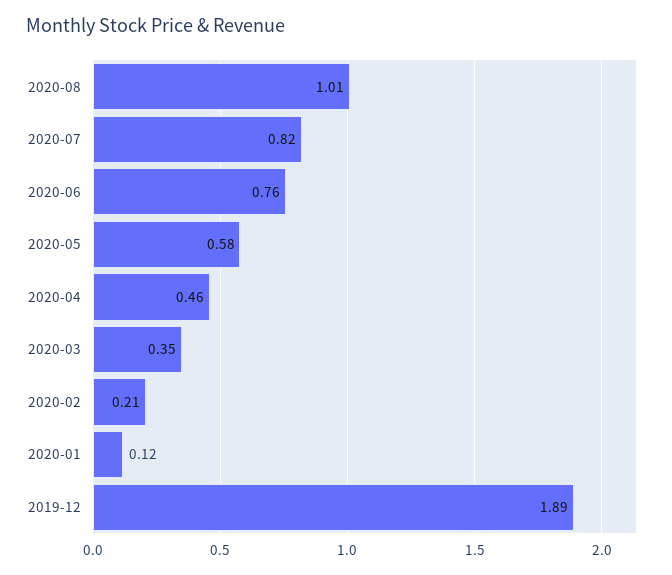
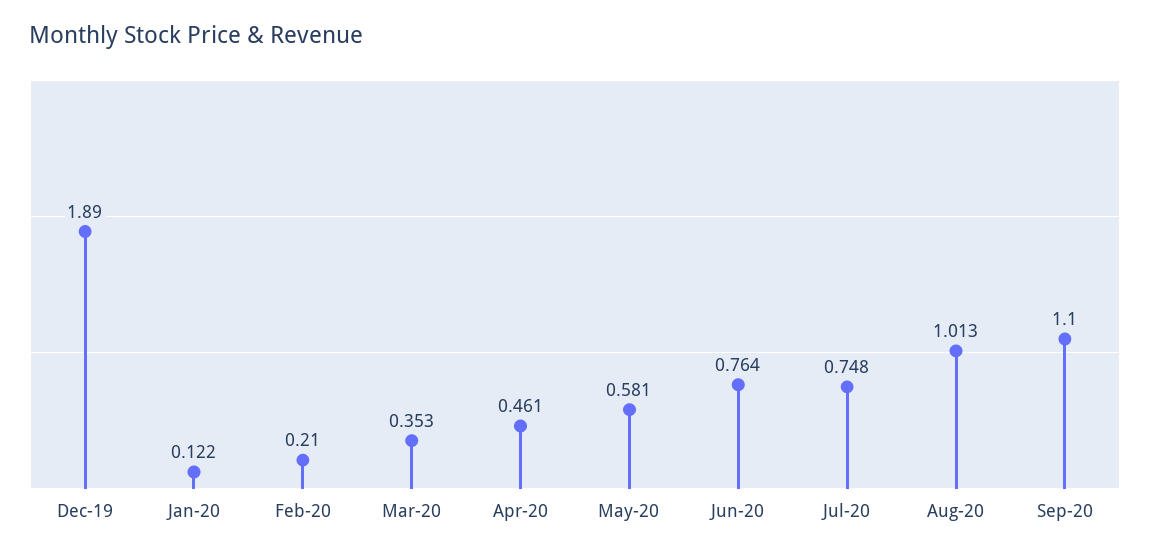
2020-07: 0.82 -> 0.748
Sep-20: none -> 1.1

